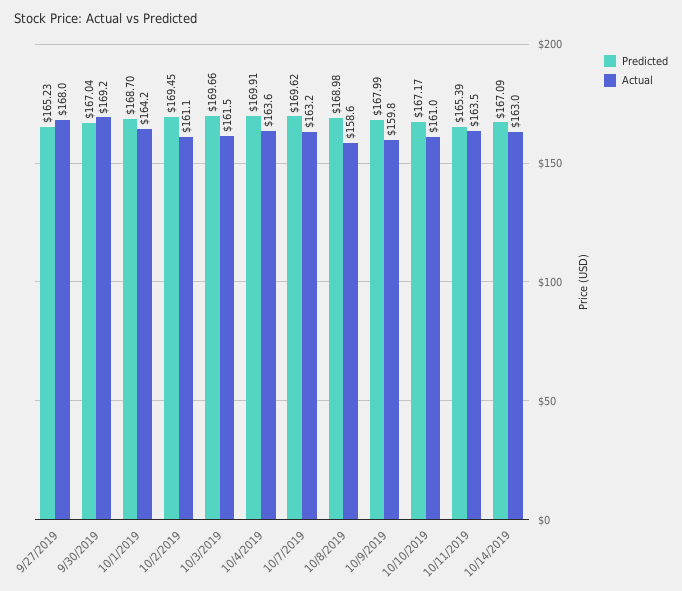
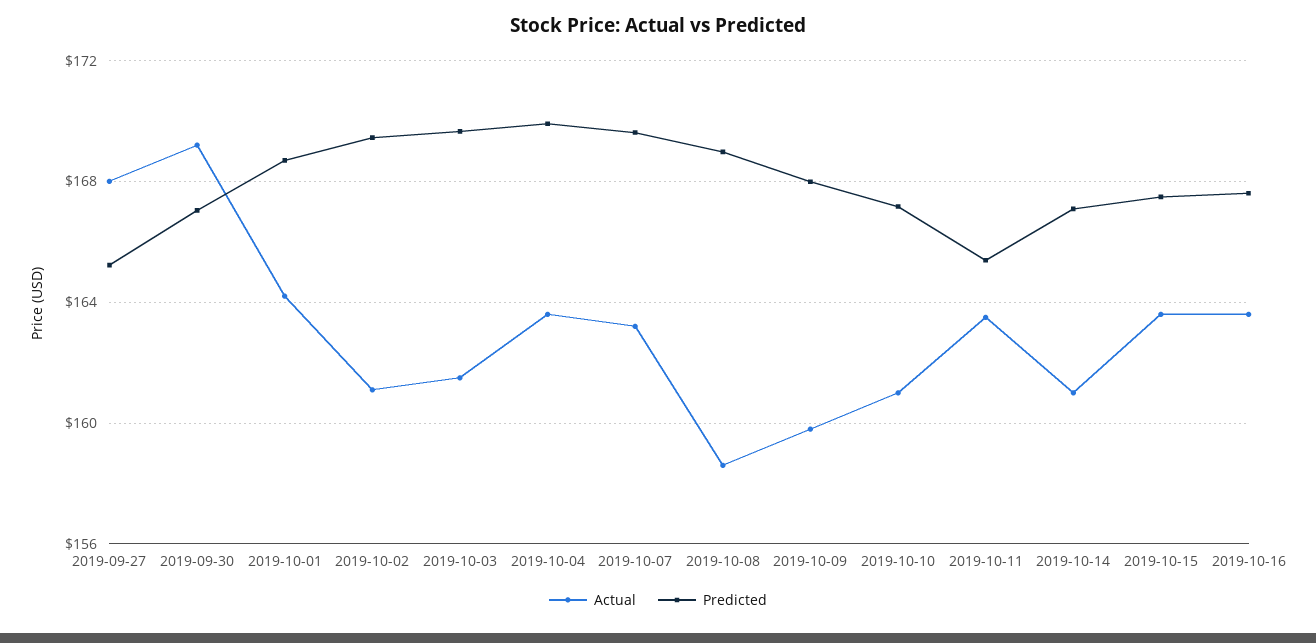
Actual, 10/14/2019: 163 -> 161
Actual, 2019-10-15: none -> 163.5
Predicted, 2019-10-15: none -> 167.5
Actual, 2019-10-16: none -> 163.5
Predicted, 2019-10-16: none -> 167.5

